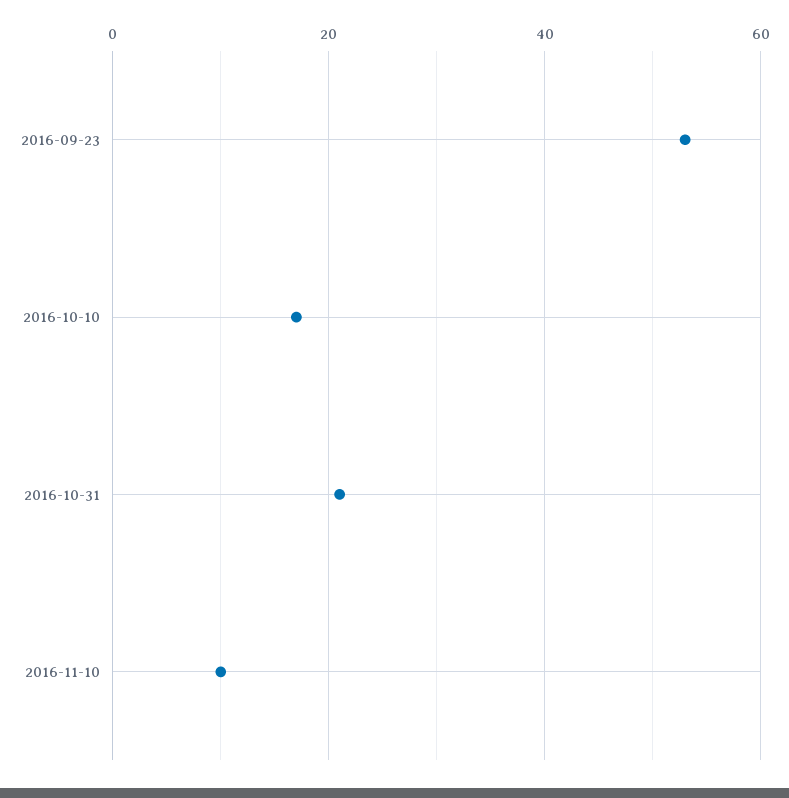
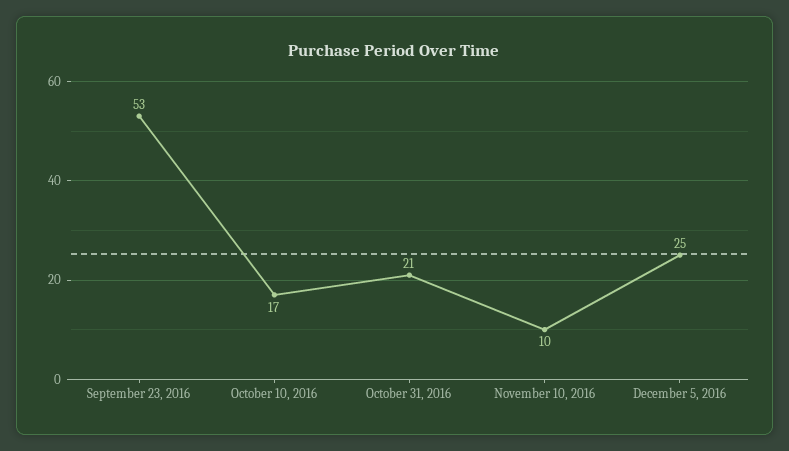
December 5, 2016: none -> 25

